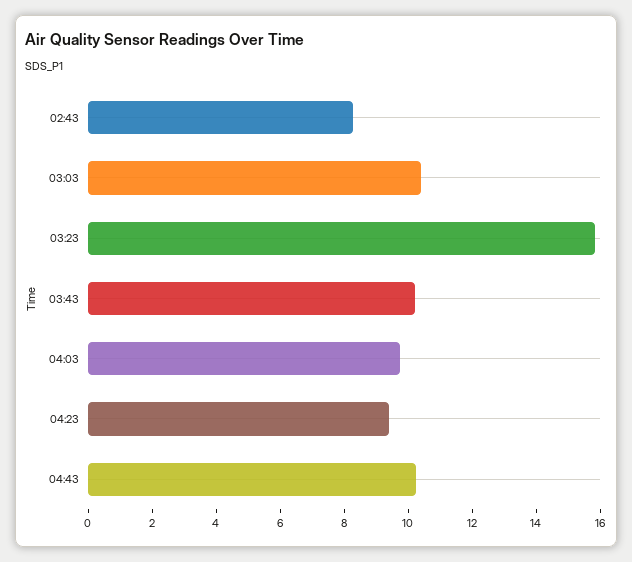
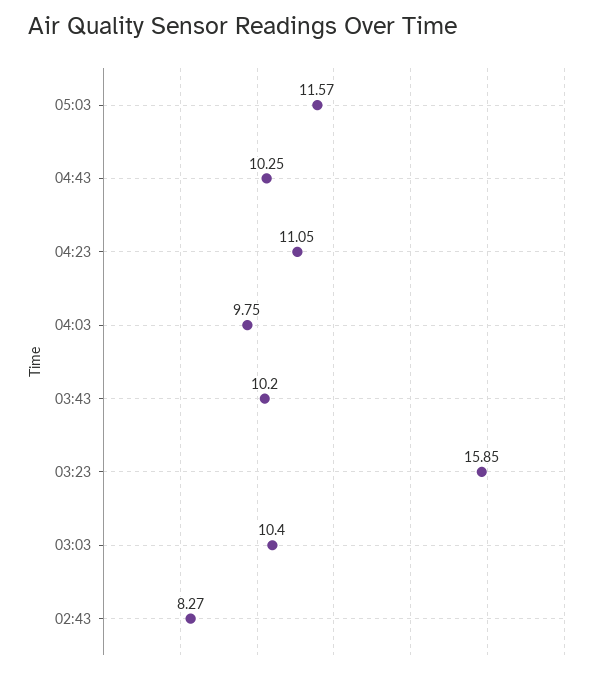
04:23: 9.5 -> 11.05
05:03: none -> 11.57

